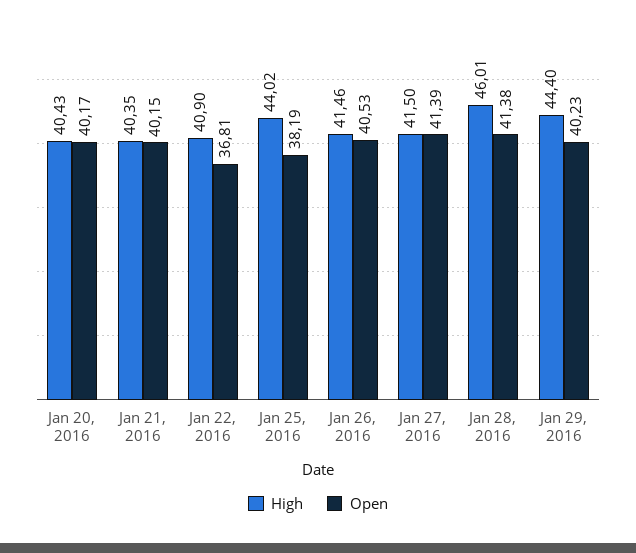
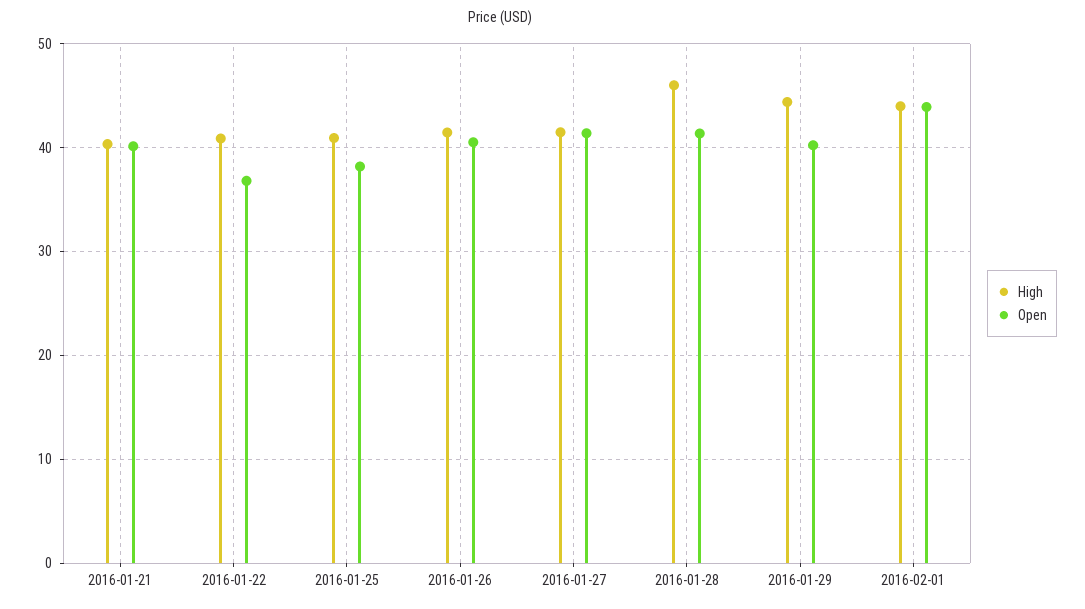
High, Jan 20, 2016: 40.43 -> none
Open, Jan 20, 2016: 40.17 -> none
High, Jan 25, 2016: 44.02 -> 41
High, 2016-02-01: none -> 44
Open, 2016-02-01: none -> 44

